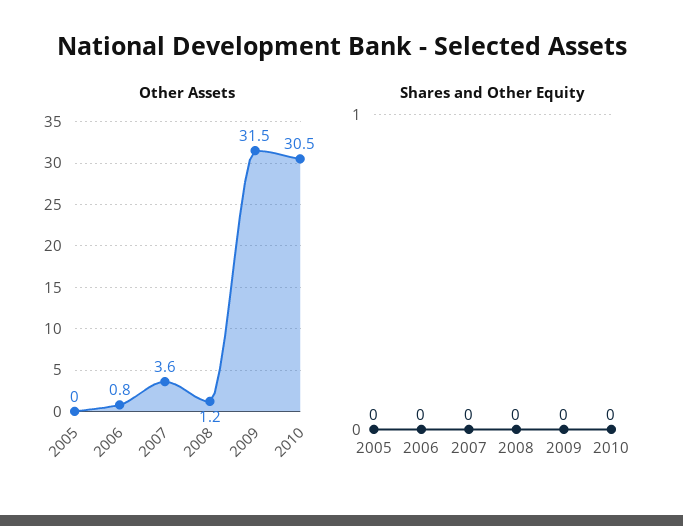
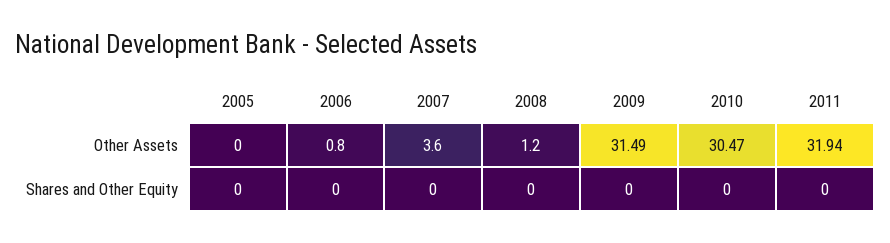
Other Assets, 2011: none -> 31.94
Shares and Other Equity, 2011: none -> 0

